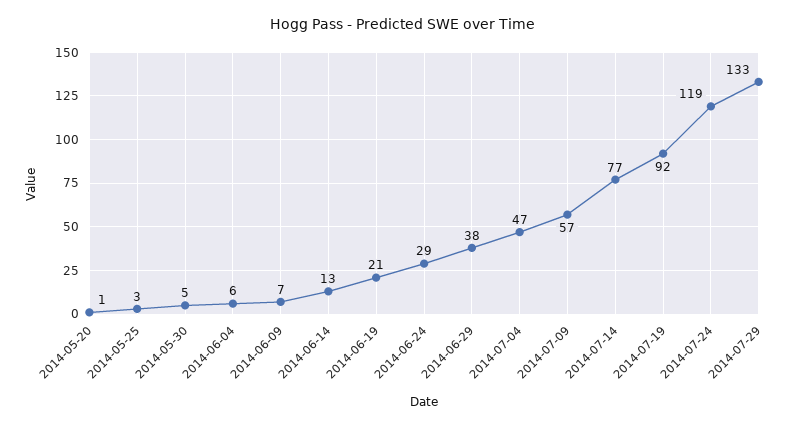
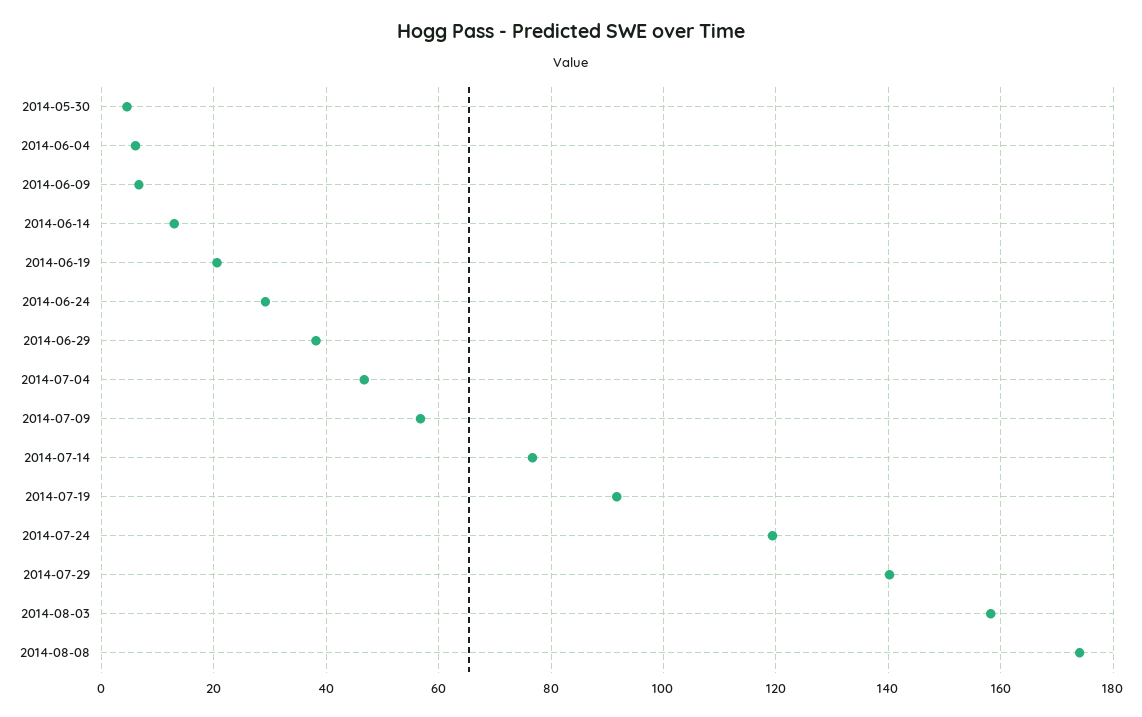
2014-05-20: 1 -> none
2014-05-25: 3 -> none
2014-07-29: 133 -> 140
2014-08-03: none -> 158
2014-08-08: none -> 174

